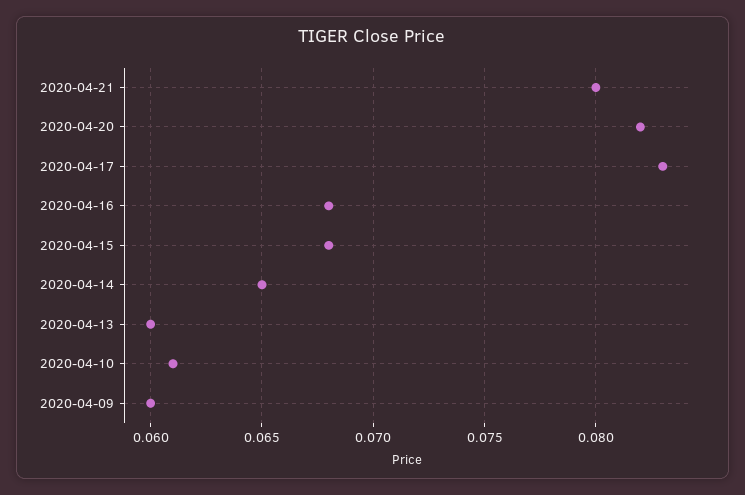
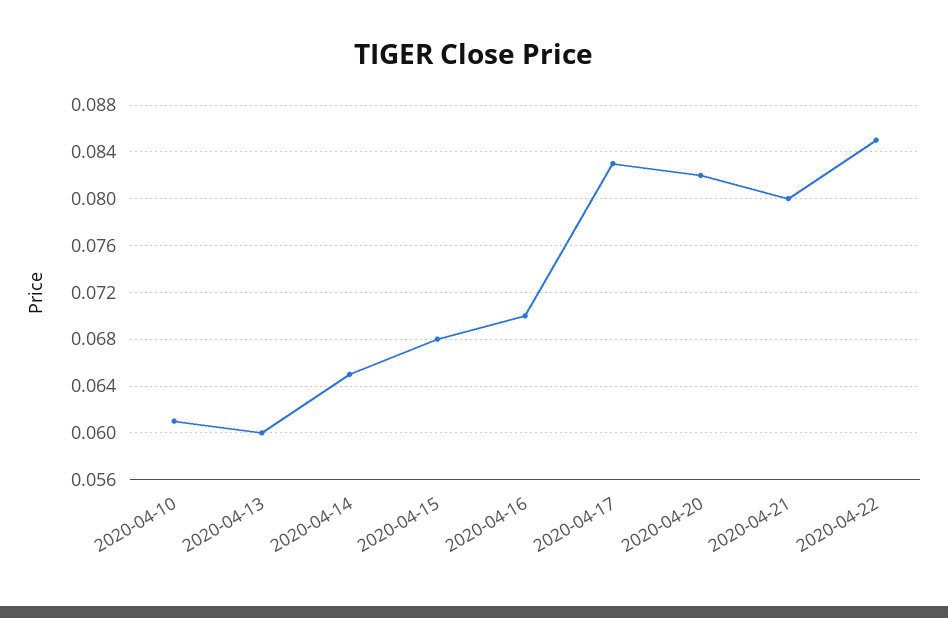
2020-04-16: 0.068 -> 0.07
2020-04-09: 0.06 -> none
2020-04-22: none -> 0.085

